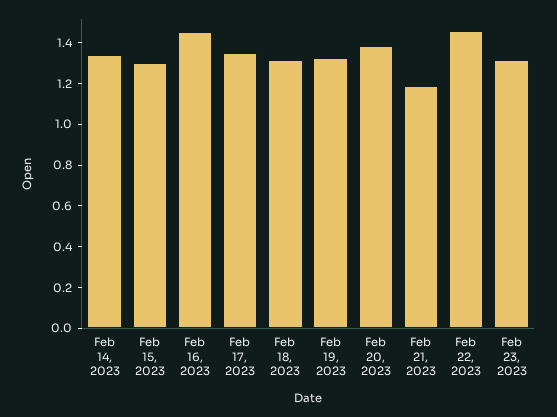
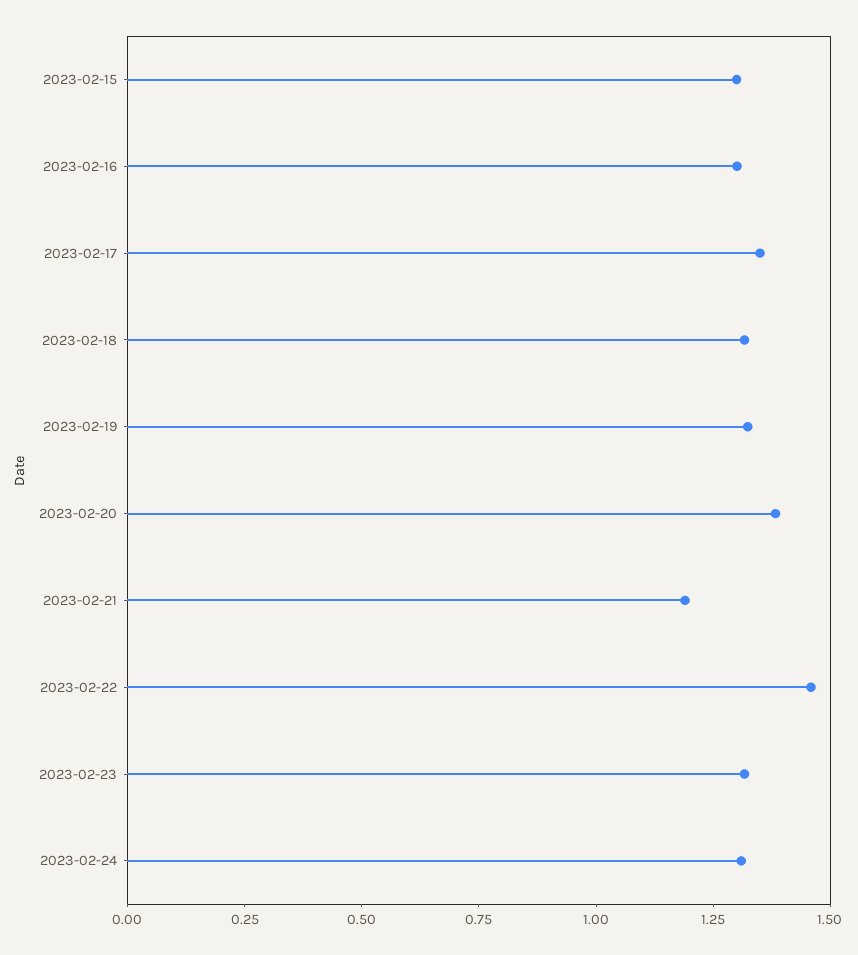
Feb 14, 2023: 1.35 -> none
Feb 16, 2023: 1.45 -> 1.3
2023-02-24: none -> 1.3

